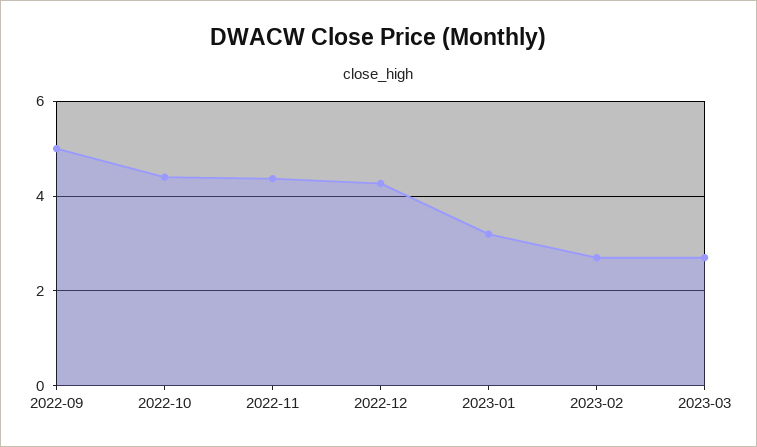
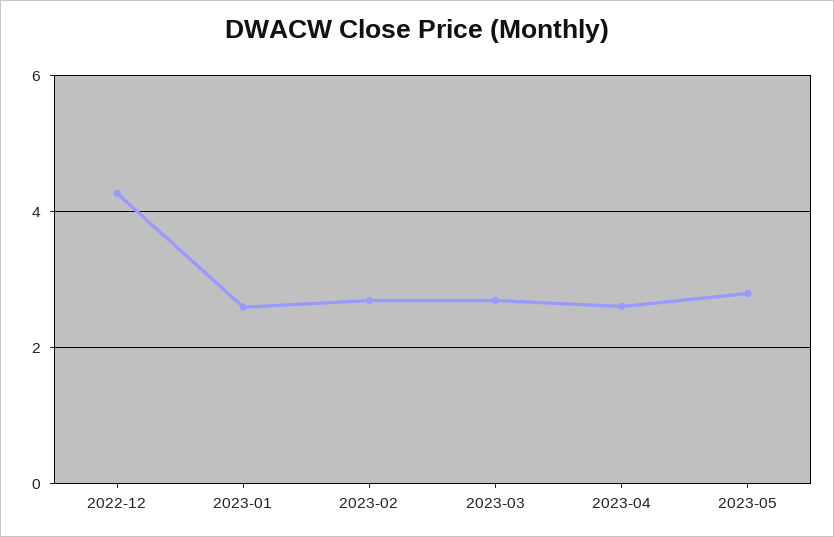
2022-09: 5 -> none
2022-10: 4.4 -> none
2022-11: 4.4 -> none
2023-01: 3.2 -> 2.6
2023-04: none -> 2.6
2023-05: none -> 2.8

